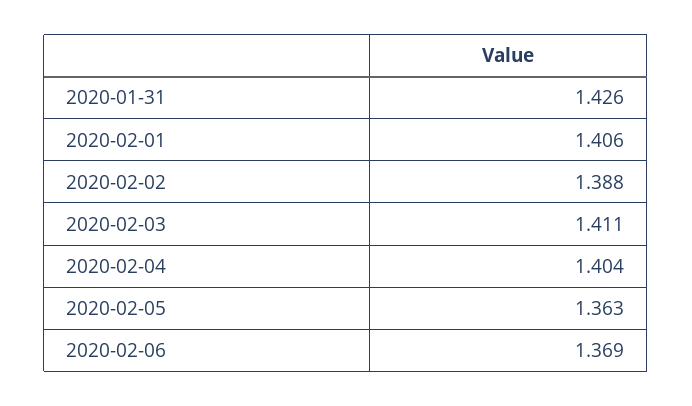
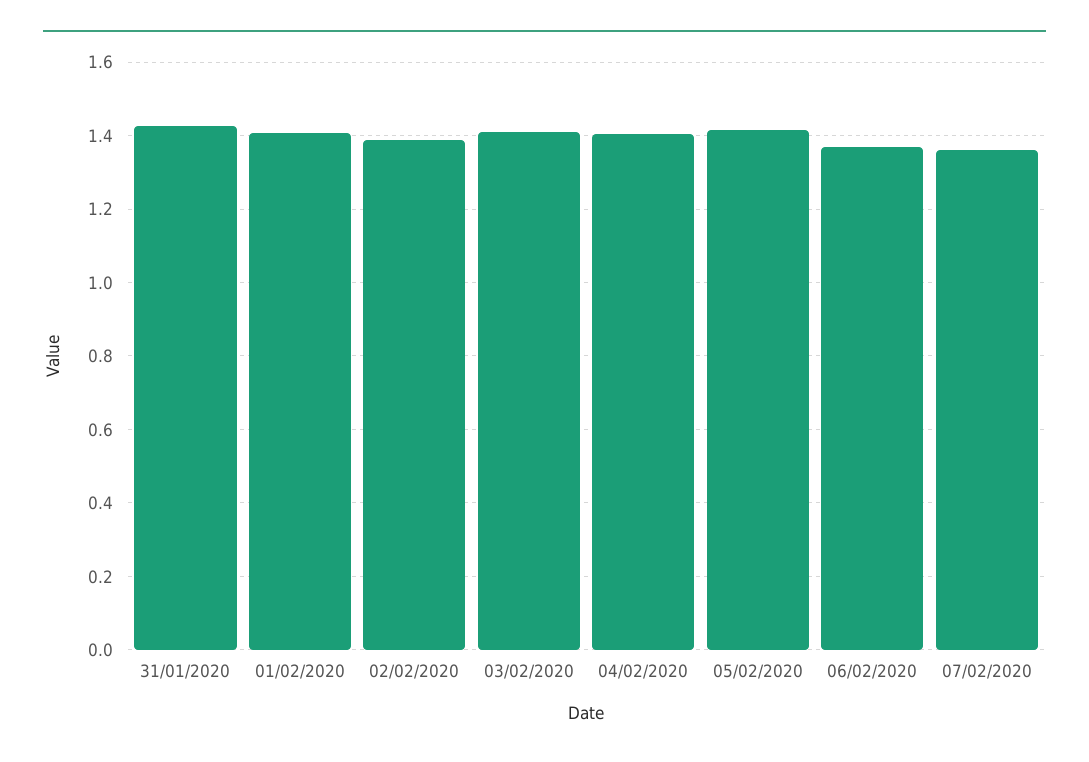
2020-02-05: 1.363 -> 1.42
07/02/2020: none -> 1.36

